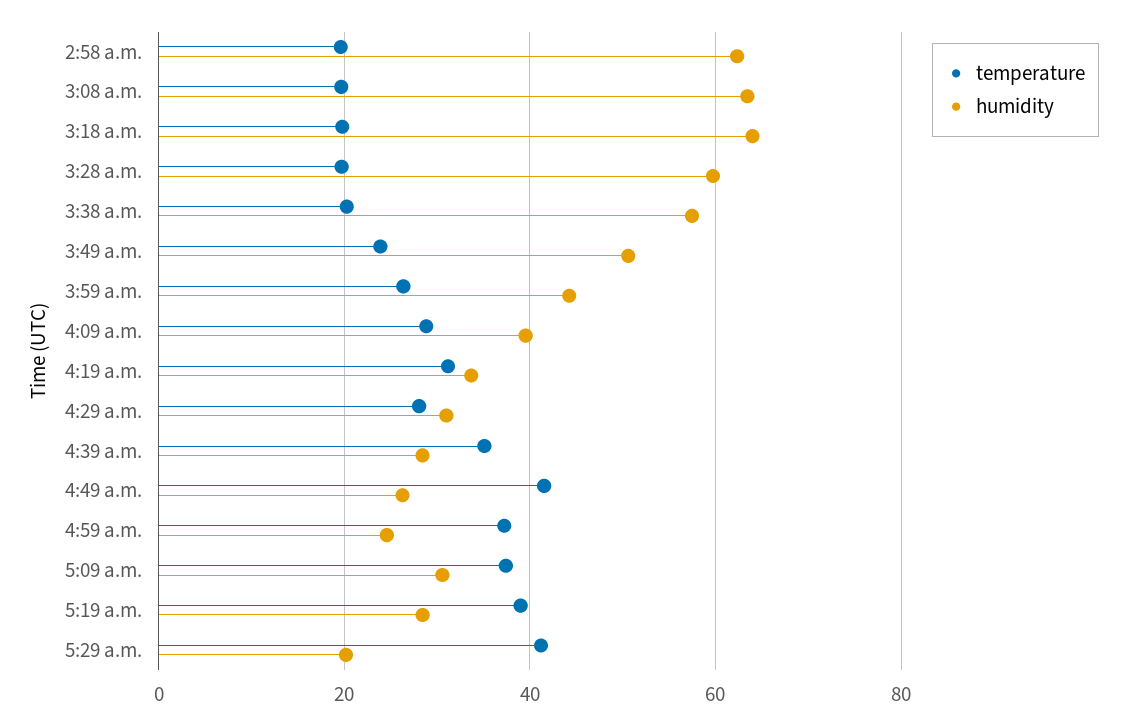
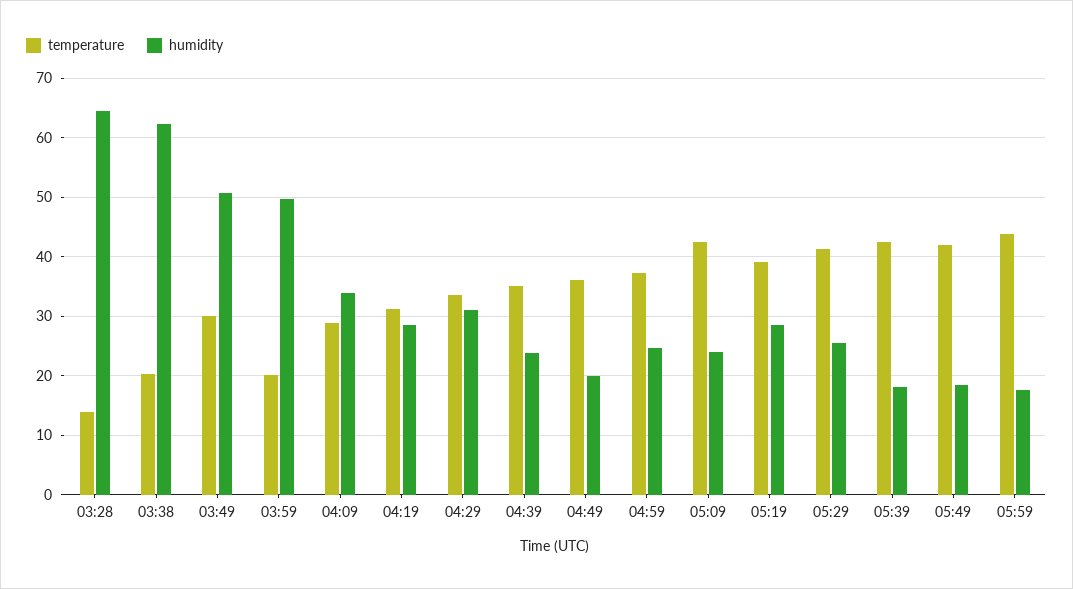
temperature, 2:58 a.m.: 20 -> none
humidity, 2:58 a.m.: 62 -> none
temperature, 3:08 a.m.: 20 -> none
humidity, 3:08 a.m.: 64 -> none
temperature, 3:18 a.m.: 20 -> none
humidity, 3:18 a.m.: 64 -> none
temperature, 3:28 a.m.: 20 -> 14
humidity, 3:28 a.m.: 60 -> 64
humidity, 3:38 a.m.: 58 -> 62
temperature, 3:49 a.m.: 24 -> 30
temperature, 3:59 a.m.: 26 -> 20
humidity, 3:59 a.m.: 44 -> 50
humidity, 4:09 a.m.: 40 -> 34
humidity, 4:19 a.m.: 34 -> 28
temperature, 4:29 a.m.: 28 -> 34
humidity, 4:39 a.m.: 28 -> 24
temperature, 4:49 a.m.: 42 -> 36
humidity, 4:49 a.m.: 26 -> 20
temperature, 5:09 a.m.: 38 -> 42
humidity, 5:09 a.m.: 30 -> 24
humidity, 5:29 a.m.: 20 -> 26
temperature, 05:39: none -> 42
humidity, 05:39: none -> 18
temperature, 05:49: none -> 42
humidity, 05:49: none -> 18
temperature, 05:59: none -> 44
humidity, 05:59: none -> 18

